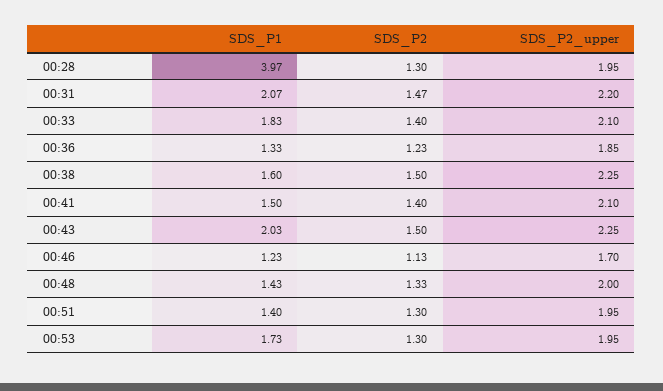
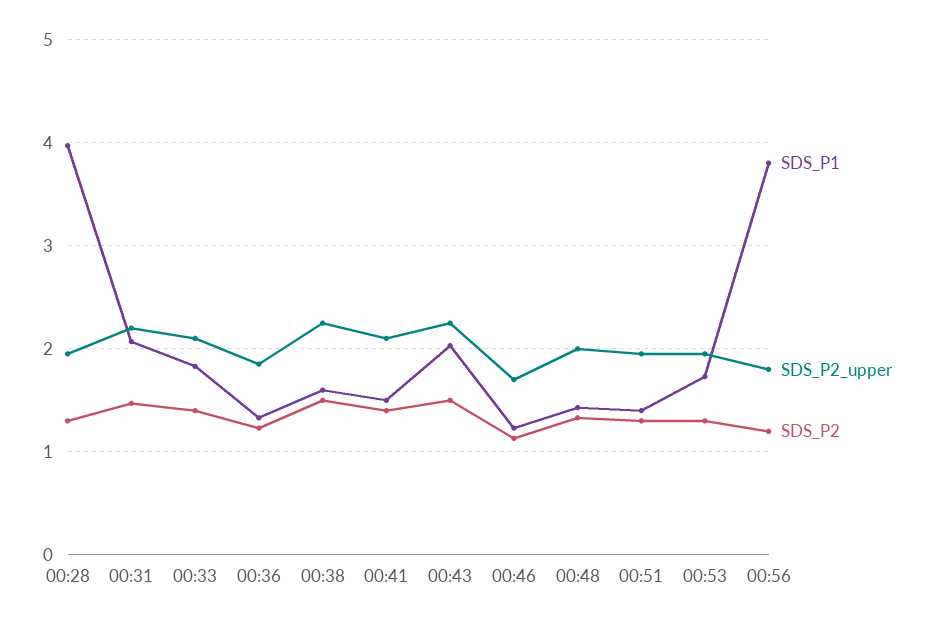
SDS_P1, 00:56: none -> 3.8
SDS_P2_upper, 00:56: none -> 1.8
SDS_P2, 00:56: none -> 1.2

